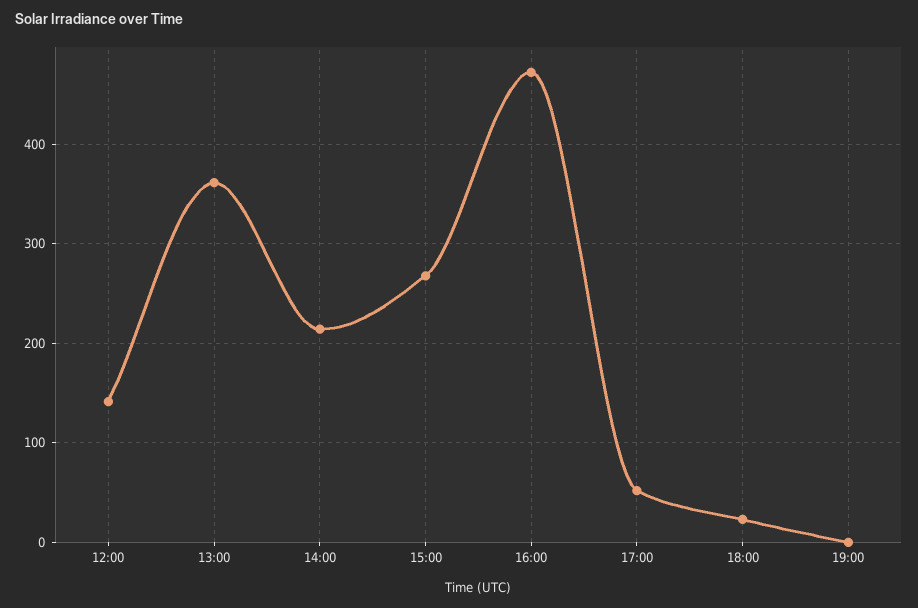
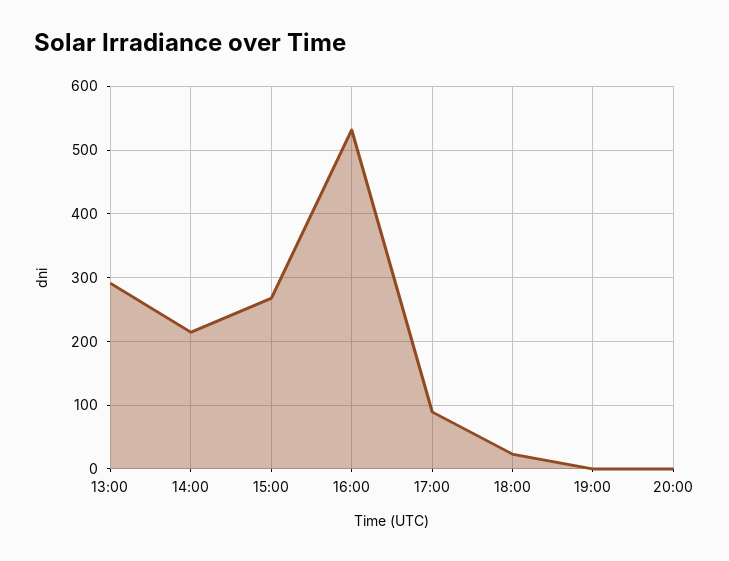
12:00: 140 -> none
13:00: 360 -> 290
16:00: 470 -> 530
17:00: 50 -> 90
20:00: none -> 0

